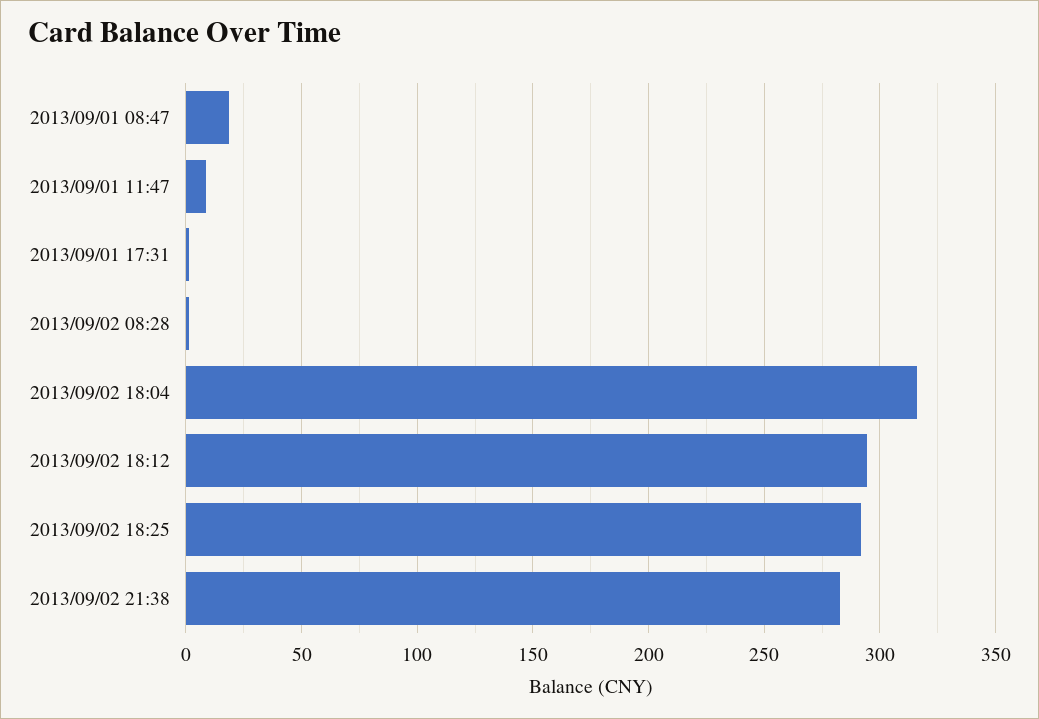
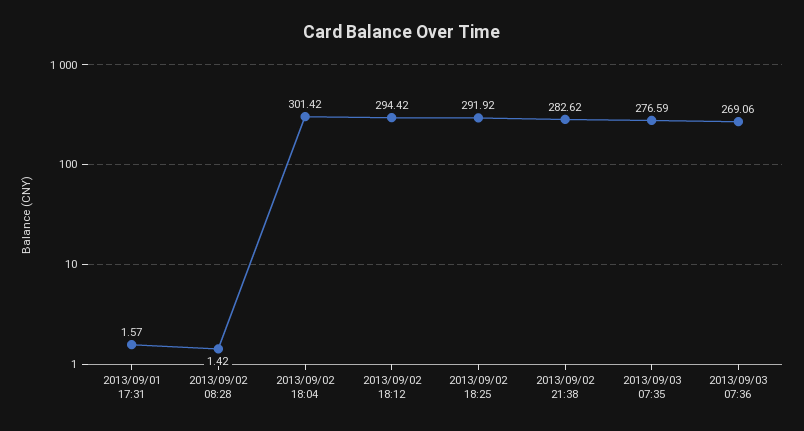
2013/09/01 08:47: 20 -> none
2013/09/01 11:47: 10 -> none
2013/09/02 18:04: 315 -> 301.42
2013/09/03 07:35: none -> 276.59
2013/09/03 07:36: none -> 269.06

